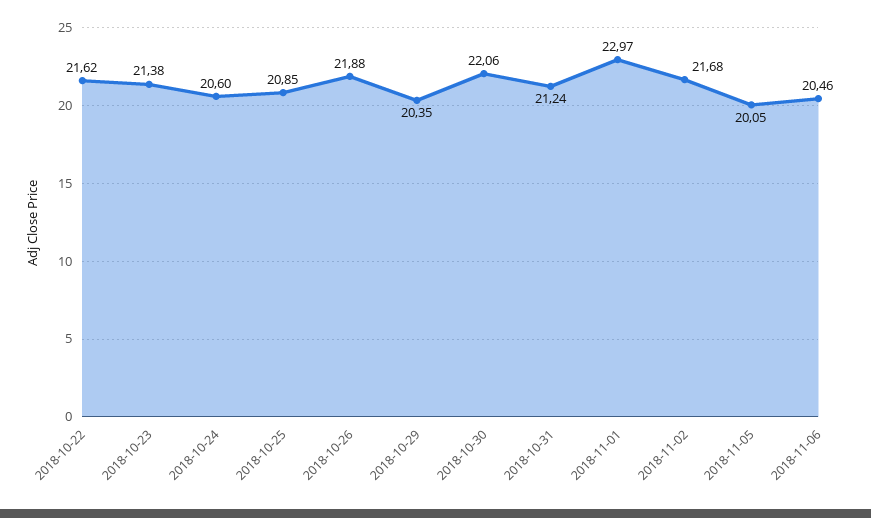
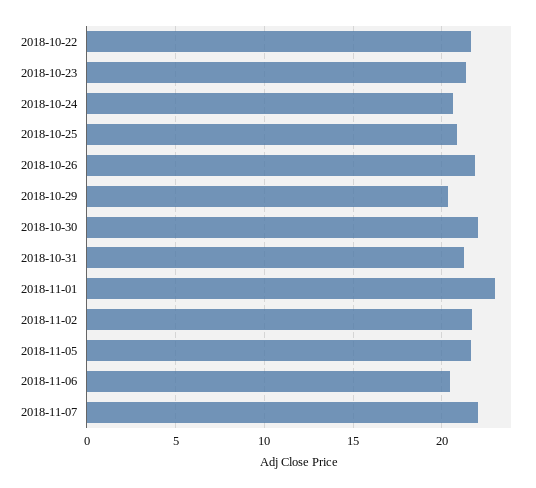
2018-11-05: 20.05 -> 21.5
2018-11-07: none -> 22

